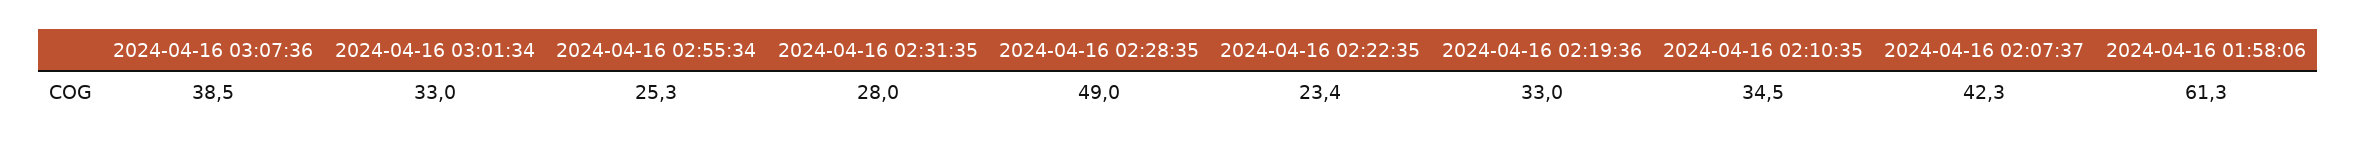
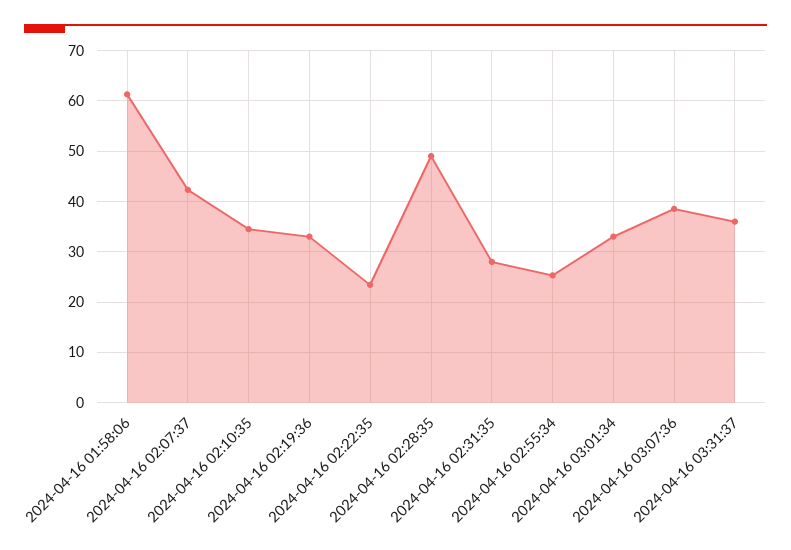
2024-04-16 03:31:37: none -> 36

